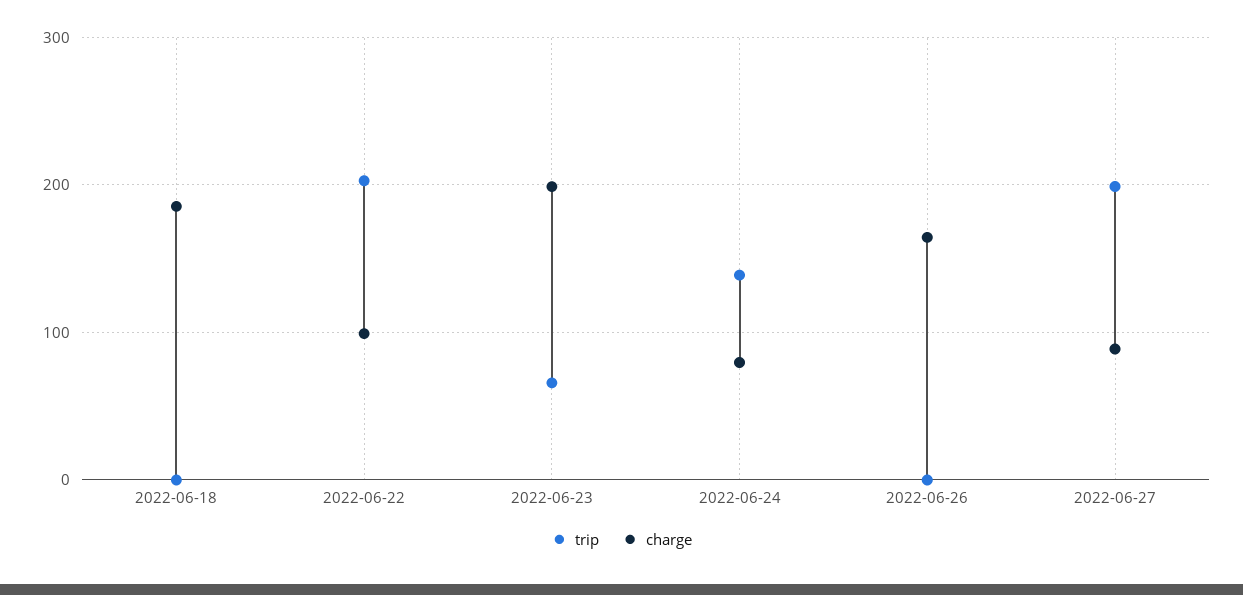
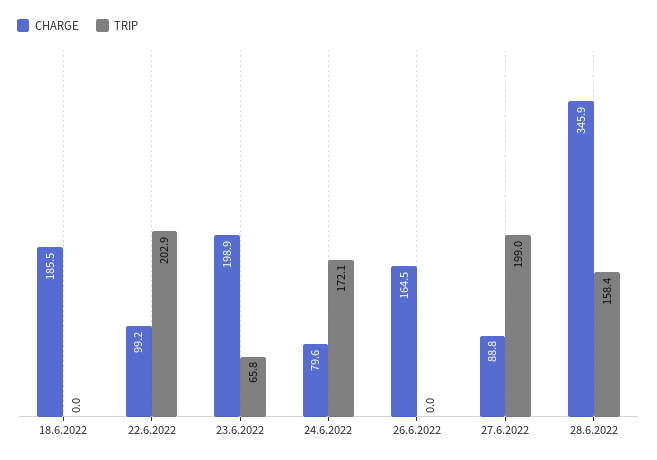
trip, 2022-06-24: 140 -> 172.1
charge, 28.6.2022: none -> 345.9
trip, 28.6.2022: none -> 158.4

